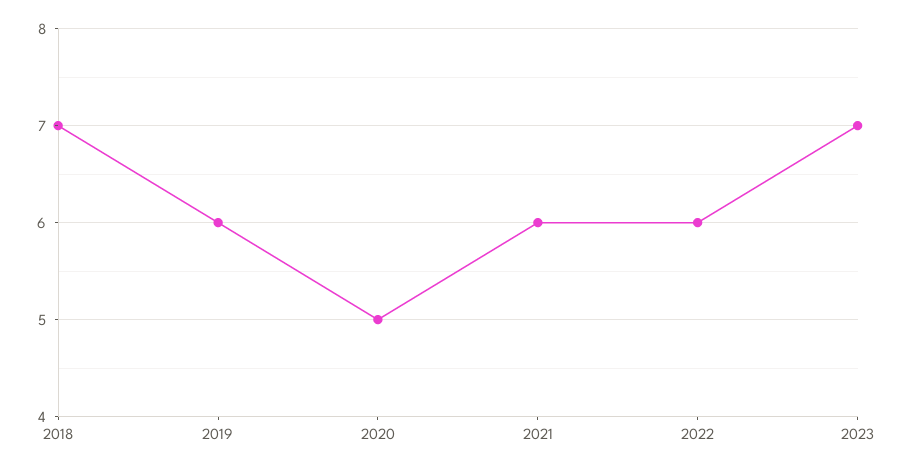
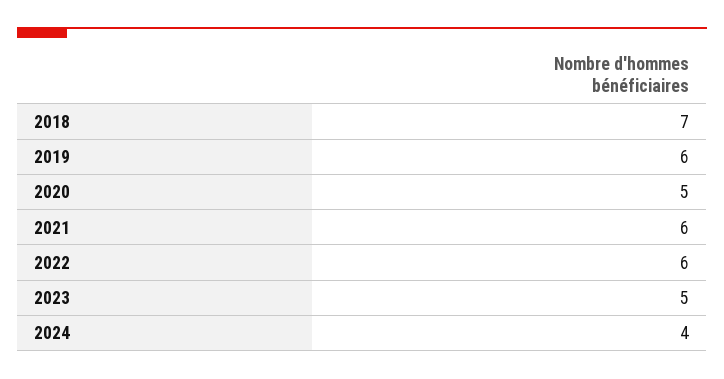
2023: 7 -> 5
2024: none -> 4

